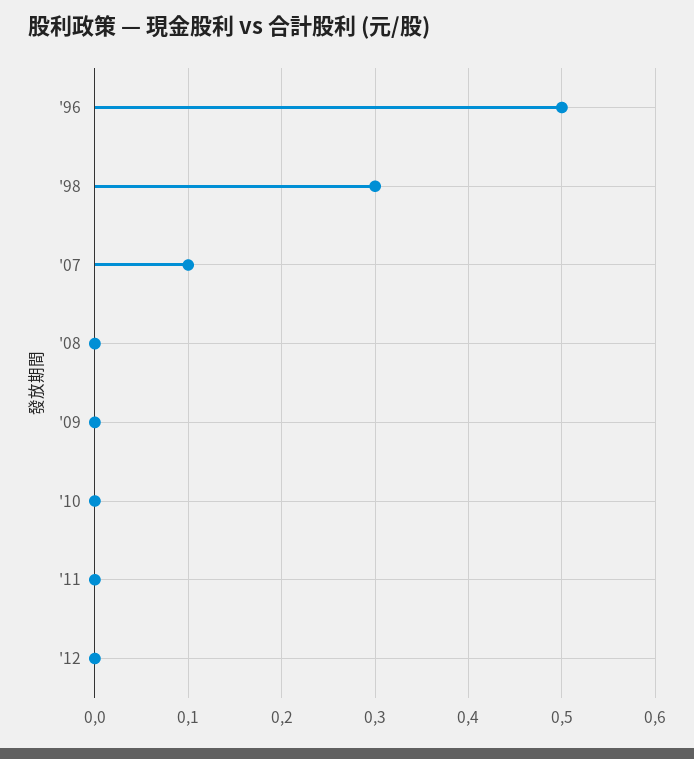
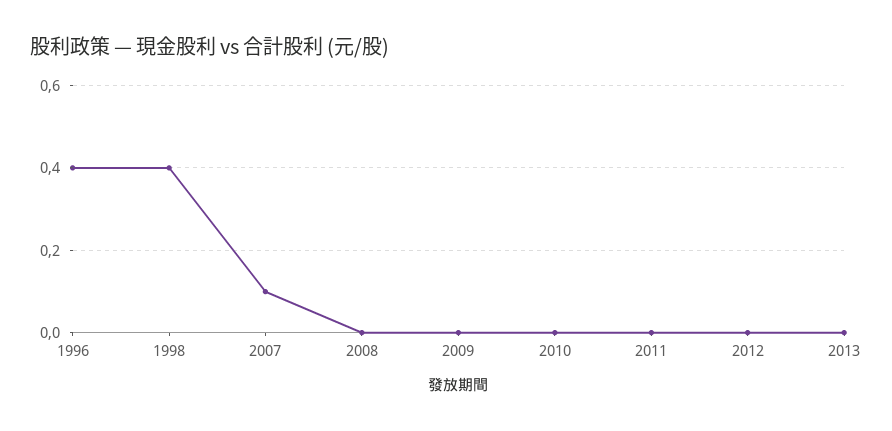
'96: 0.5 -> 0.4
'98: 0.3 -> 0.4
2013: none -> 0

